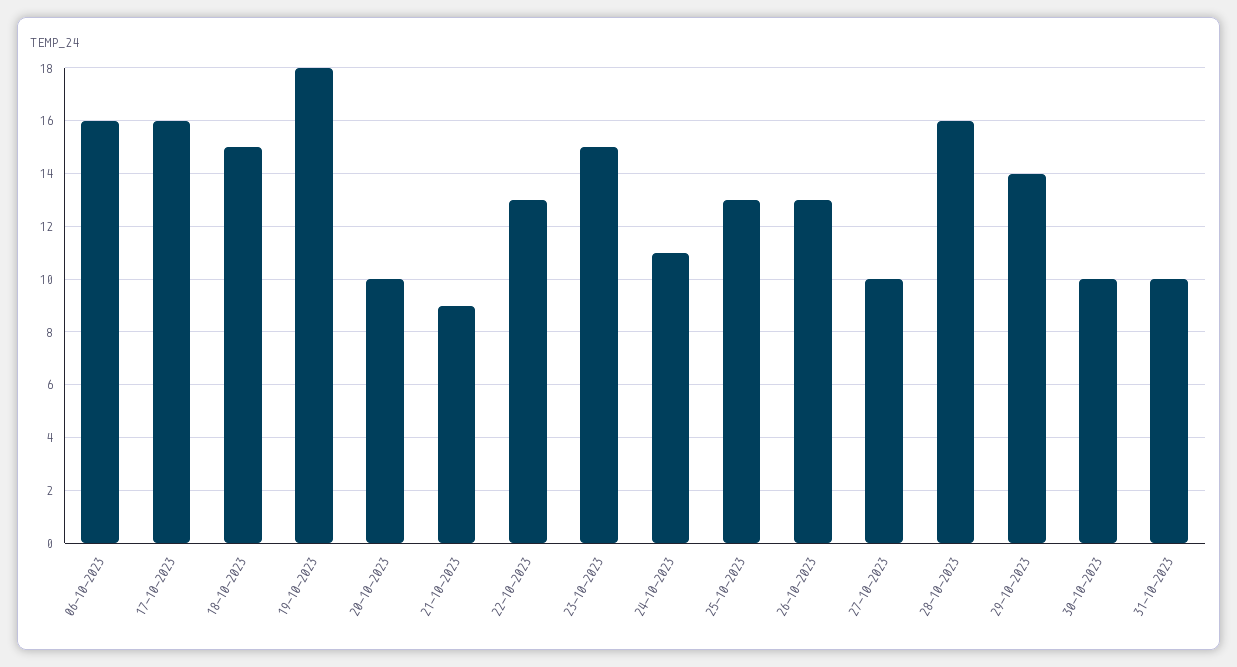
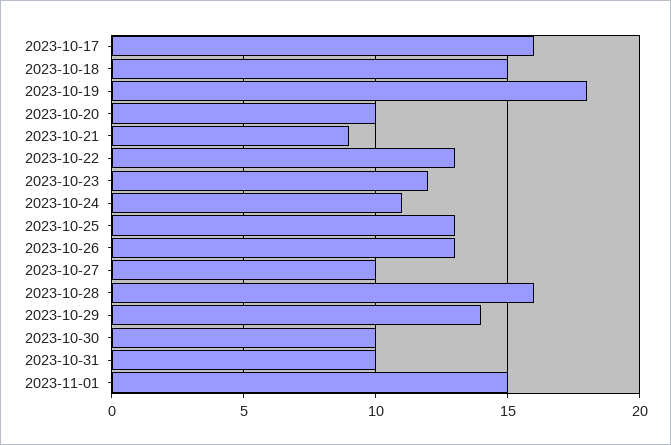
06-10-2023: 16 -> none
23-10-2023: 15 -> 12
2023-11-01: none -> 15

